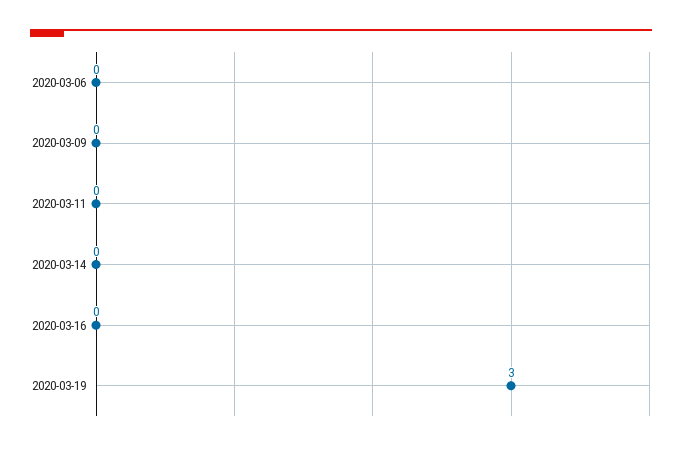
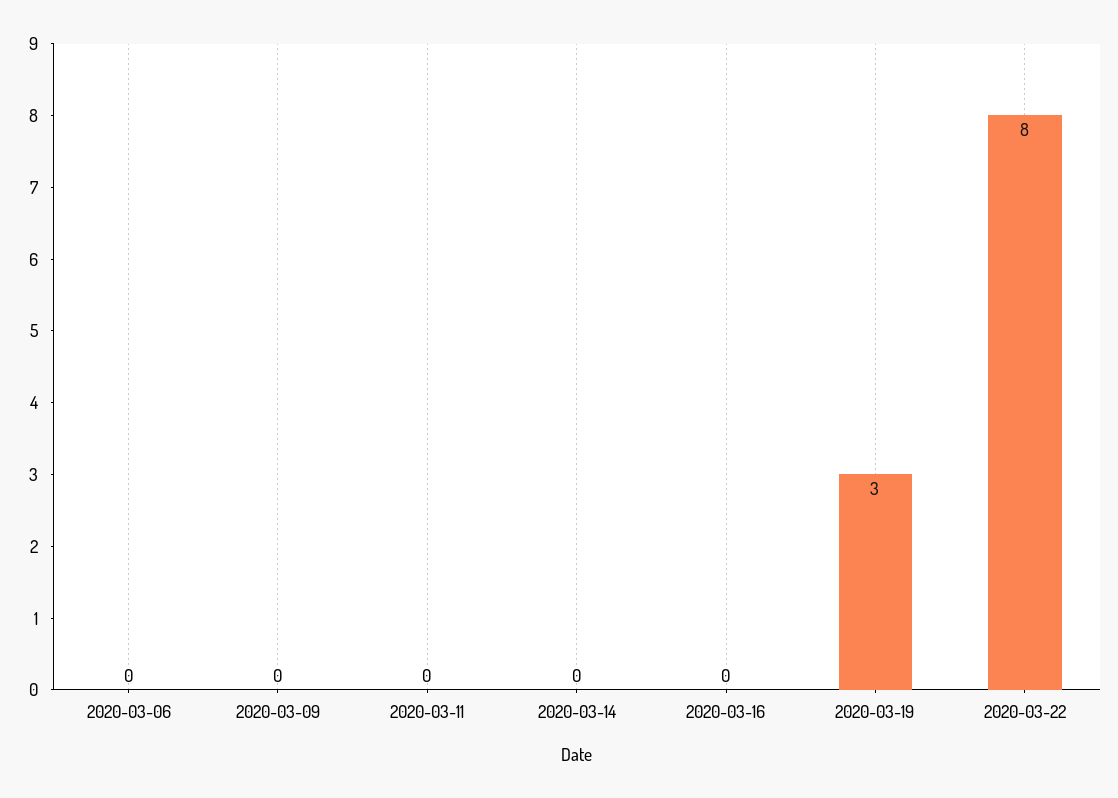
2020-03-22: none -> 8

